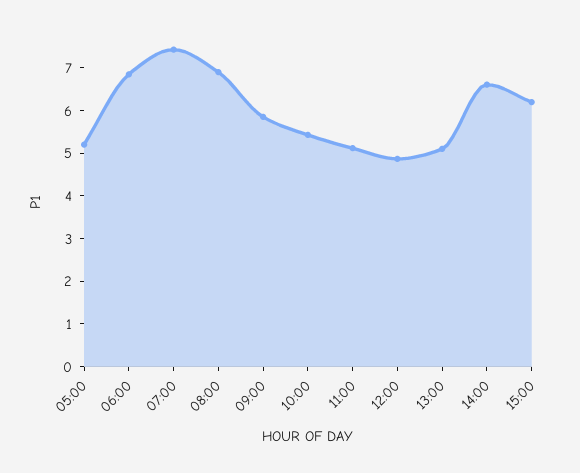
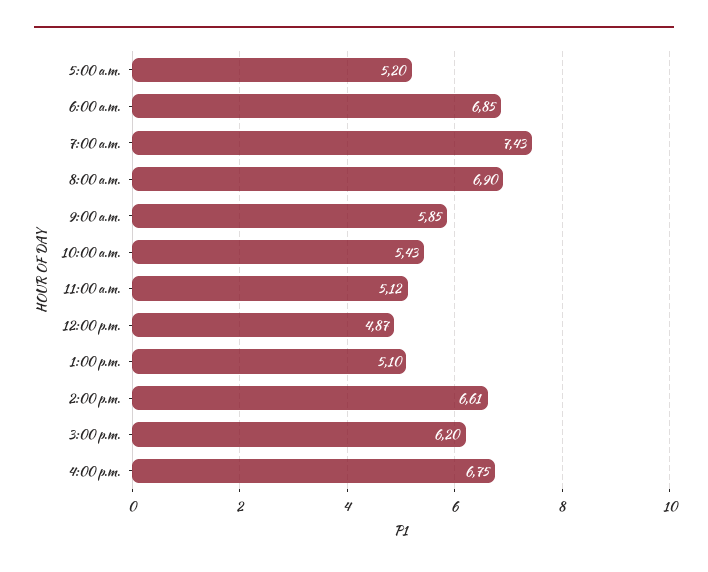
4:00 p.m.: none -> 6.75

